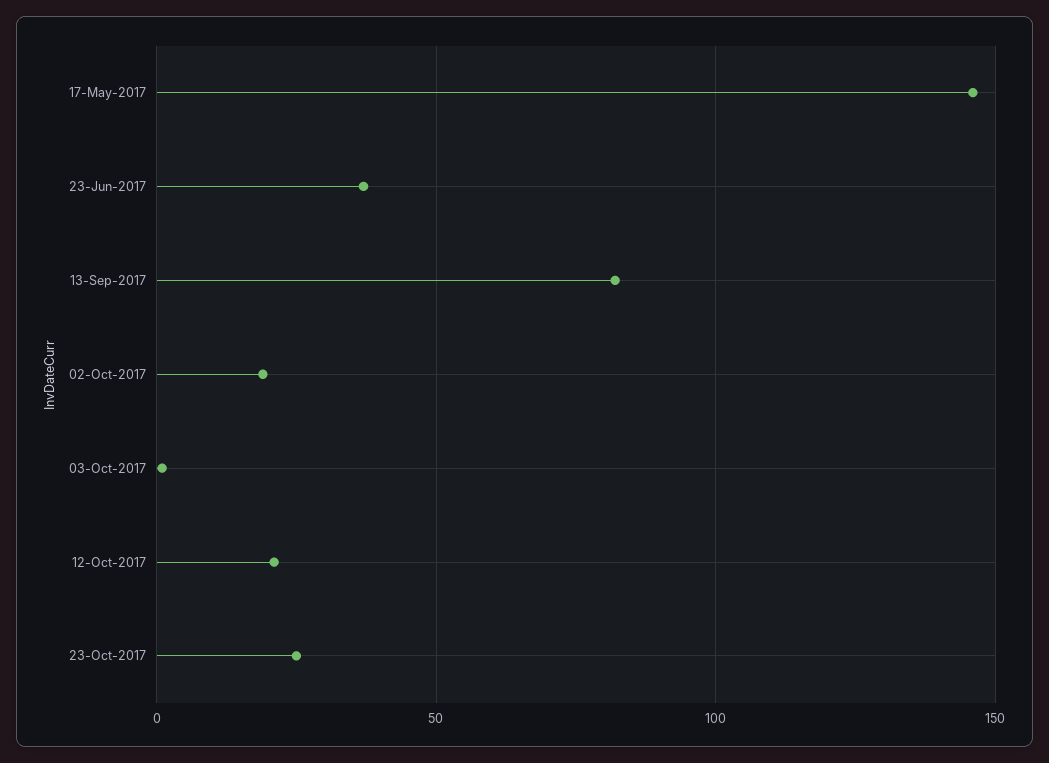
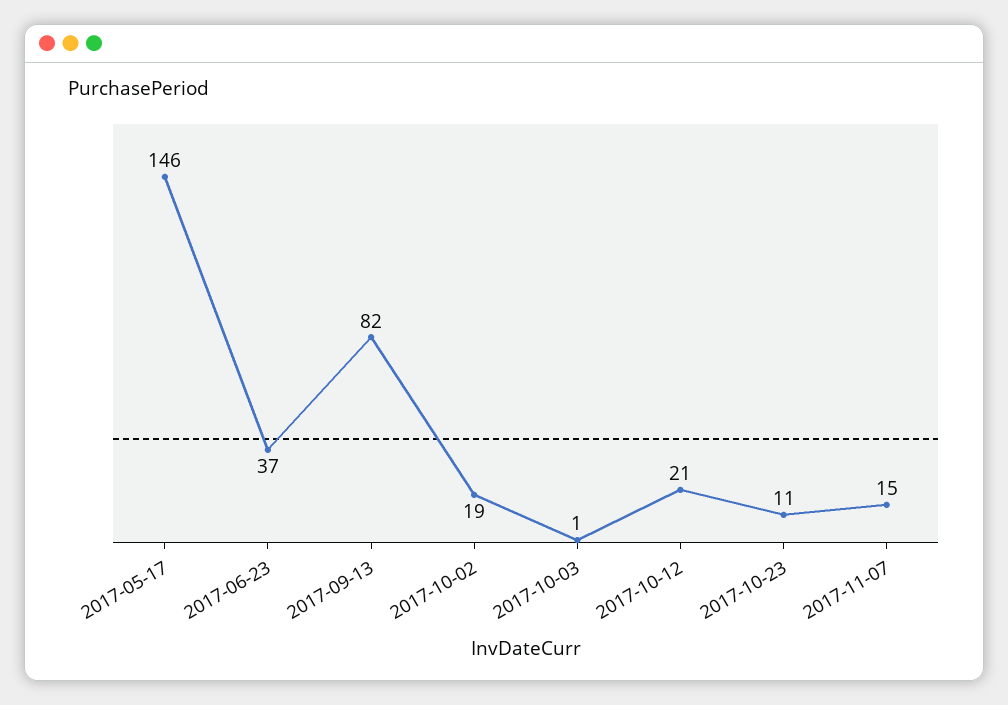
23-Oct-2017: 25 -> 11
2017-11-07: none -> 15

